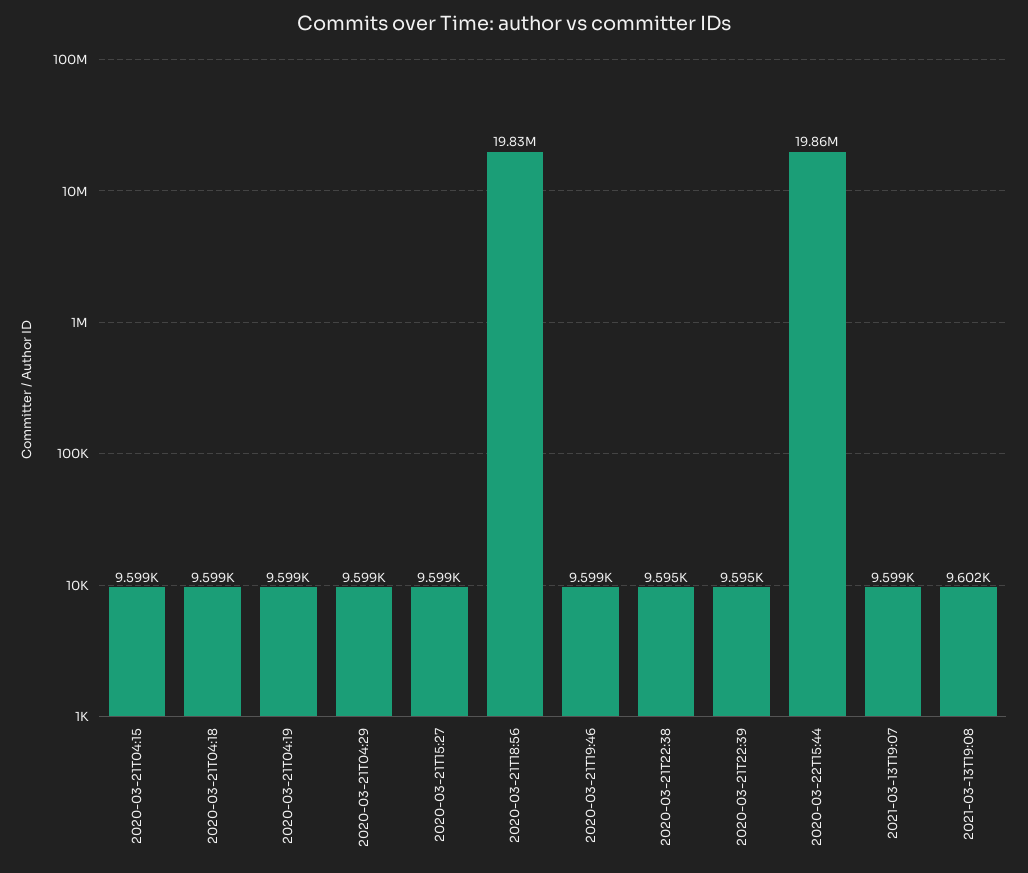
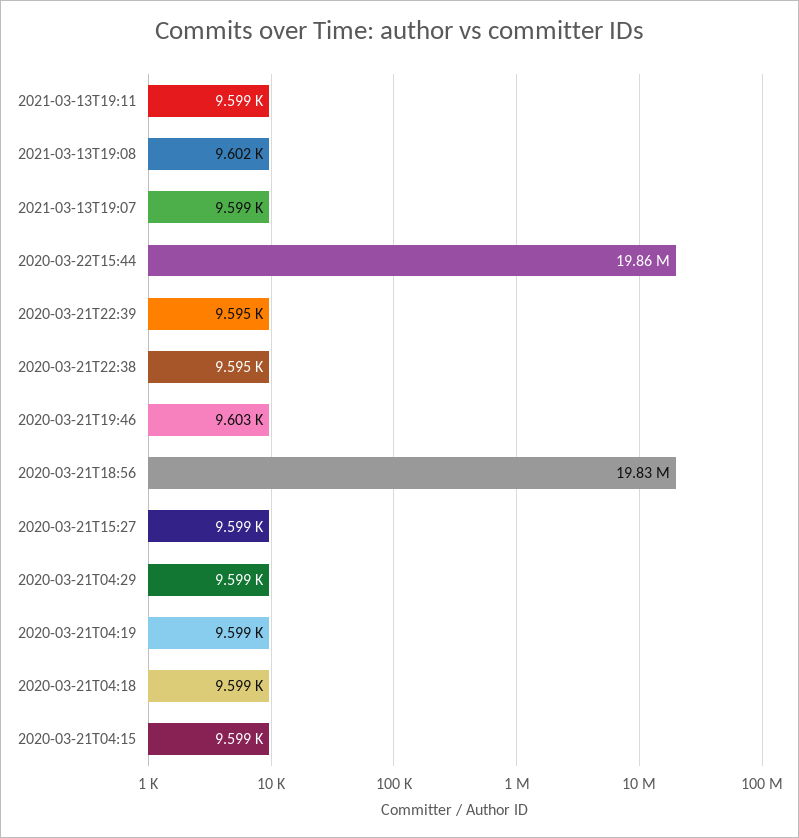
2020-03-21T19:46: 9599 -> 9603
2021-03-13T19:11: none -> 9599

